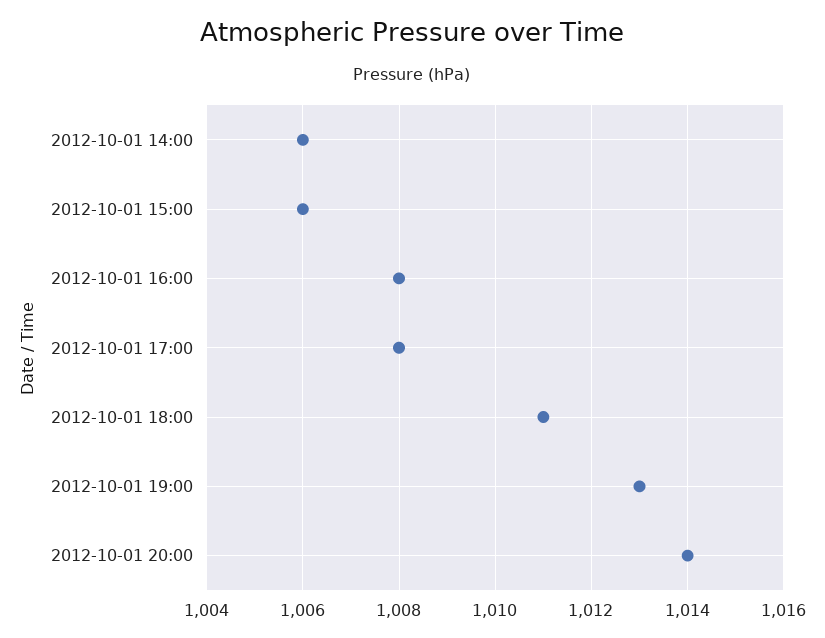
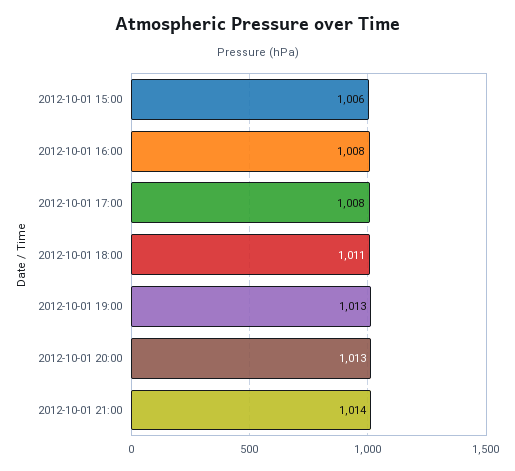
2012-10-01 14:00: 1006 -> none
2012-10-01 20:00: 1014 -> 1013
2012-10-01 21:00: none -> 1014

